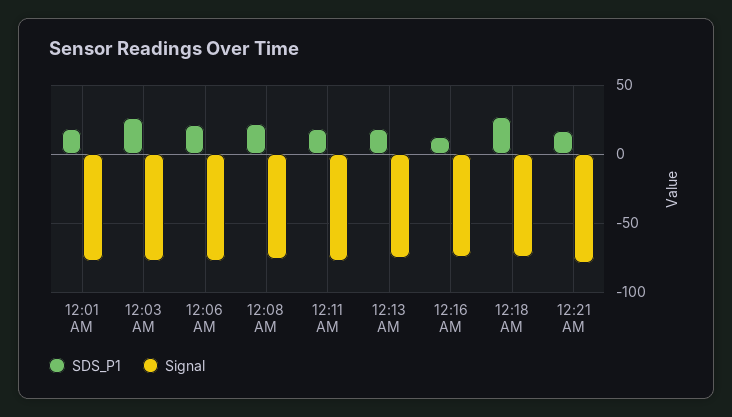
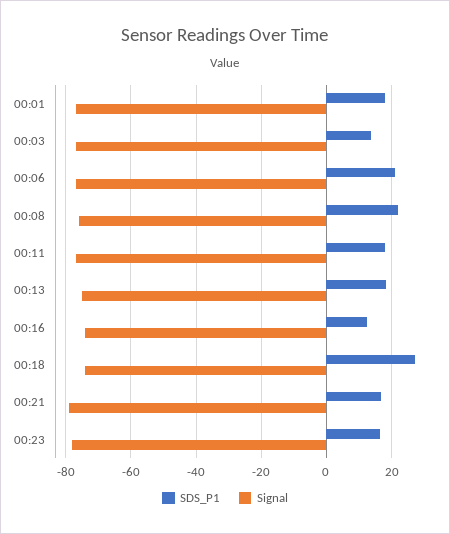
SDS_P1, 12:03 AM: 25 -> 14
SDS_P1, 00:23: none -> 16
Signal, 00:23: none -> -78

